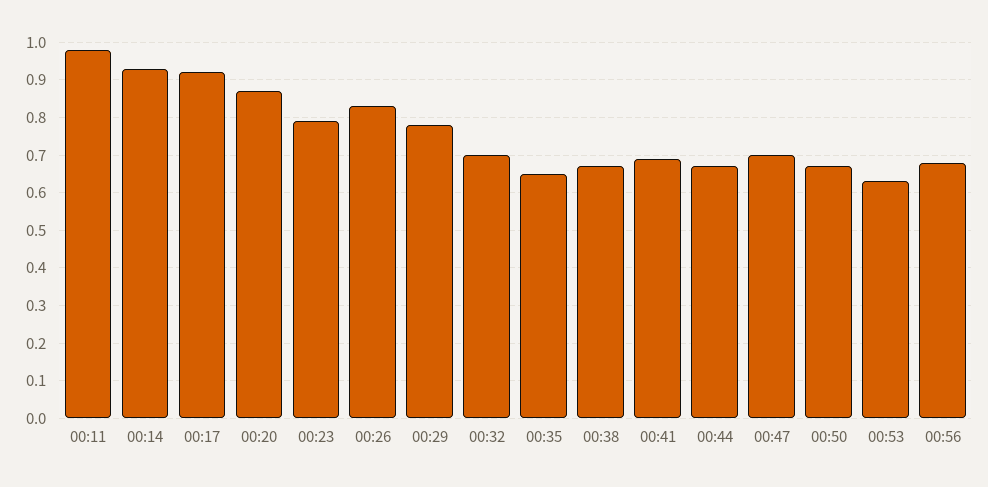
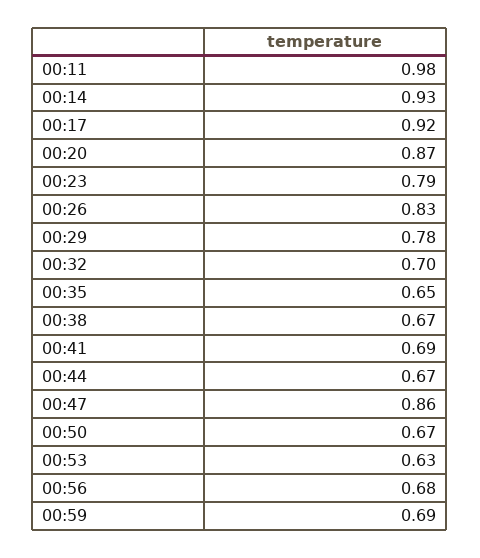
00:47: 0.7 -> 0.86
00:59: none -> 0.69

